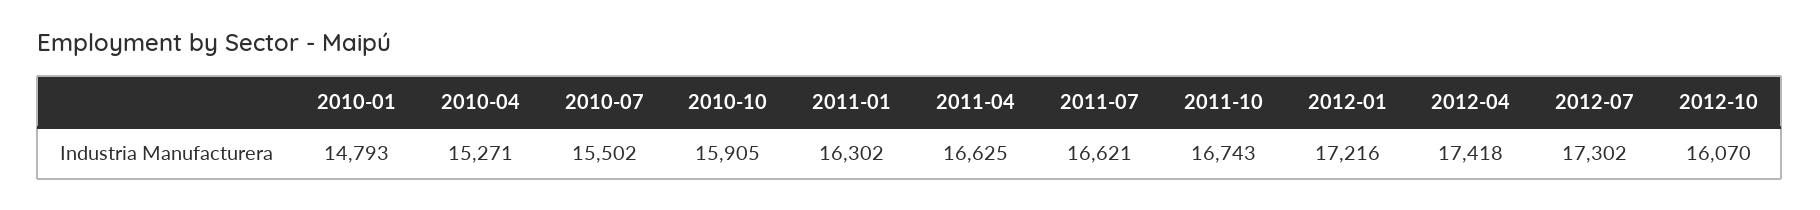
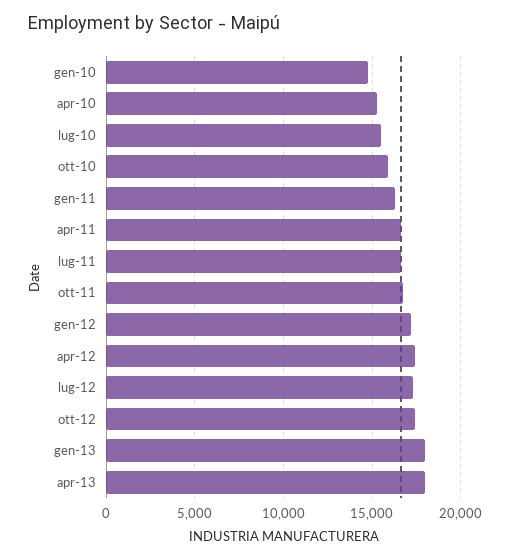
2012-10: 16070 -> 17500
gen-13: none -> 18000
apr-13: none -> 18000

